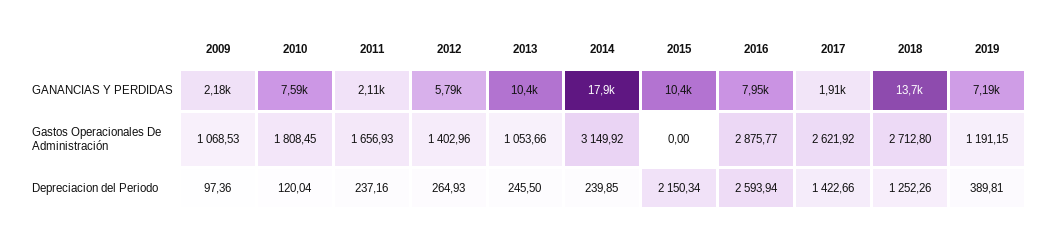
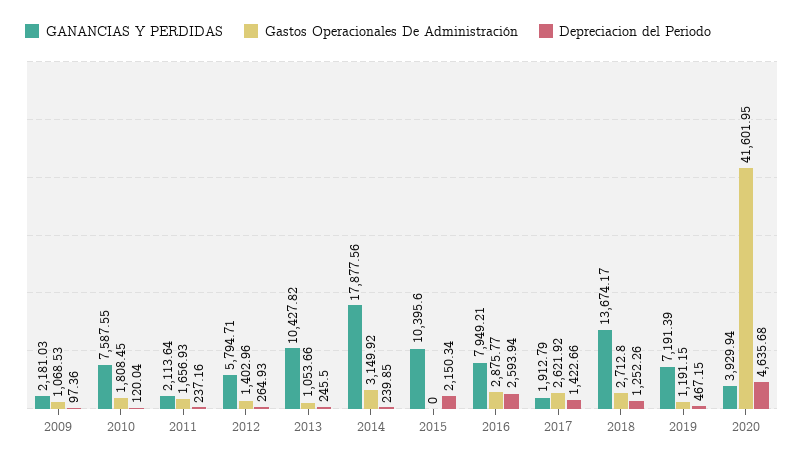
Depreciacion del Periodo, 2019: 389.81 -> 467.15
GANANCIAS Y PERDIDAS, 2020: none -> 3929.94
Gastos Operacionales De Administración, 2020: none -> 41601.95
Depreciacion del Periodo, 2020: none -> 4635.68

